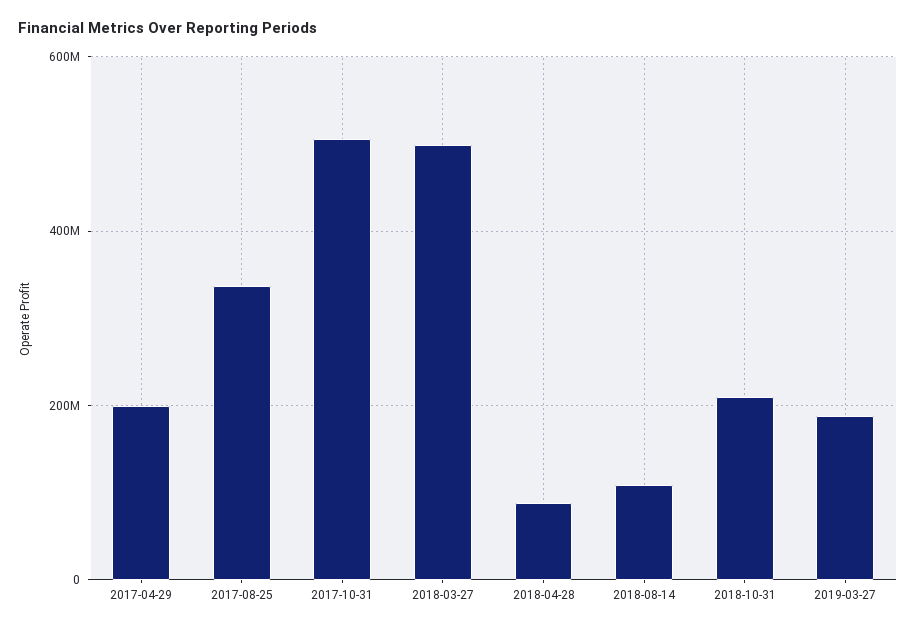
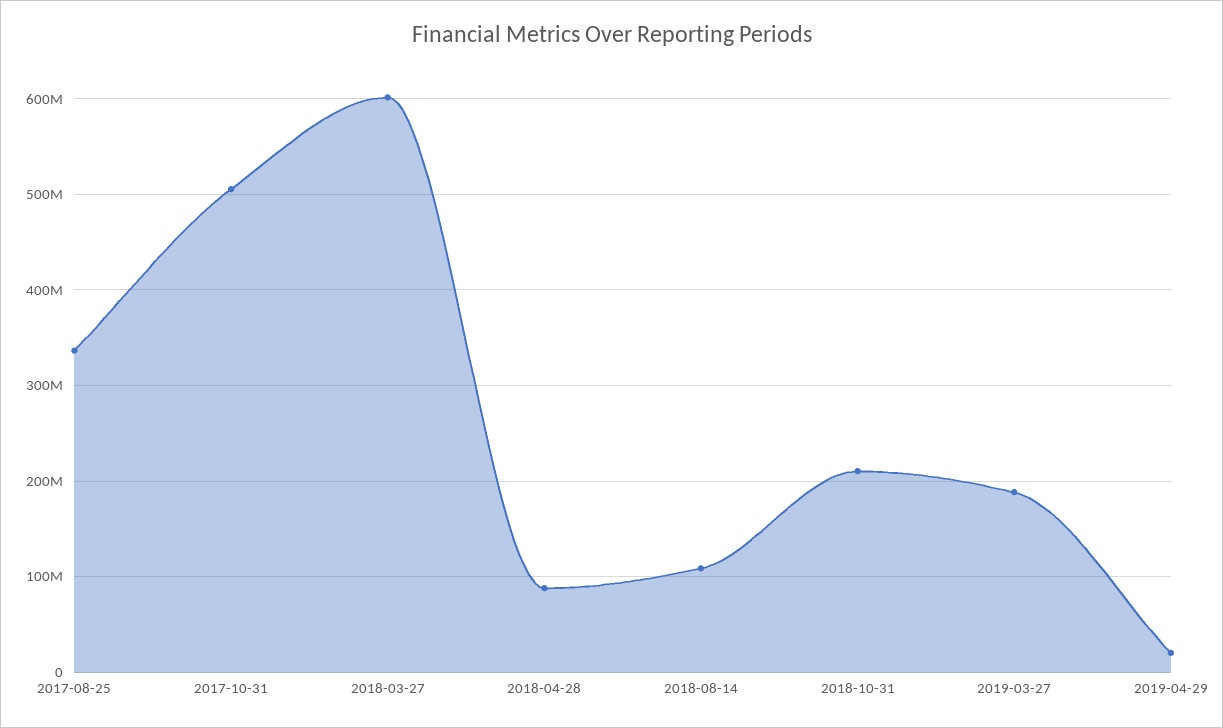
2017-04-29: 200000000 -> none
2018-03-27: 500000000 -> 600000000
2019-04-29: none -> 20000000

